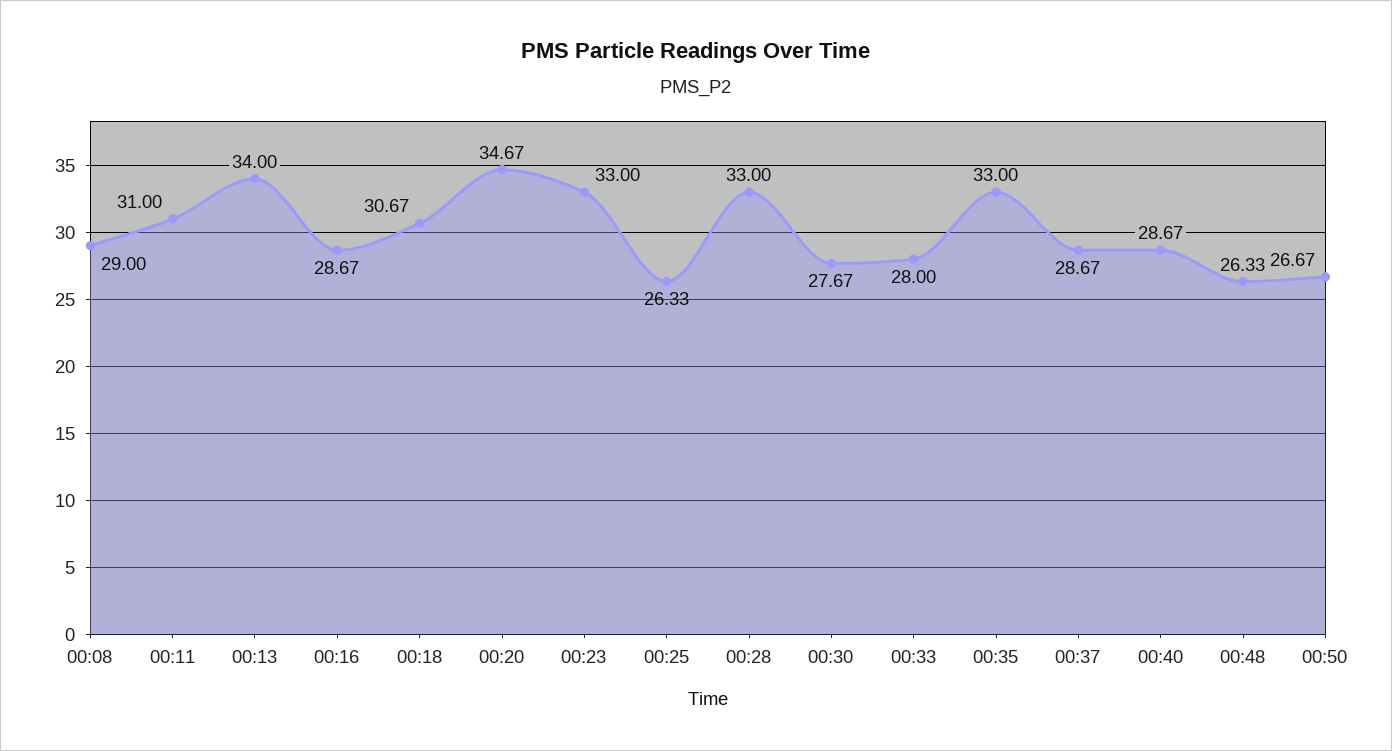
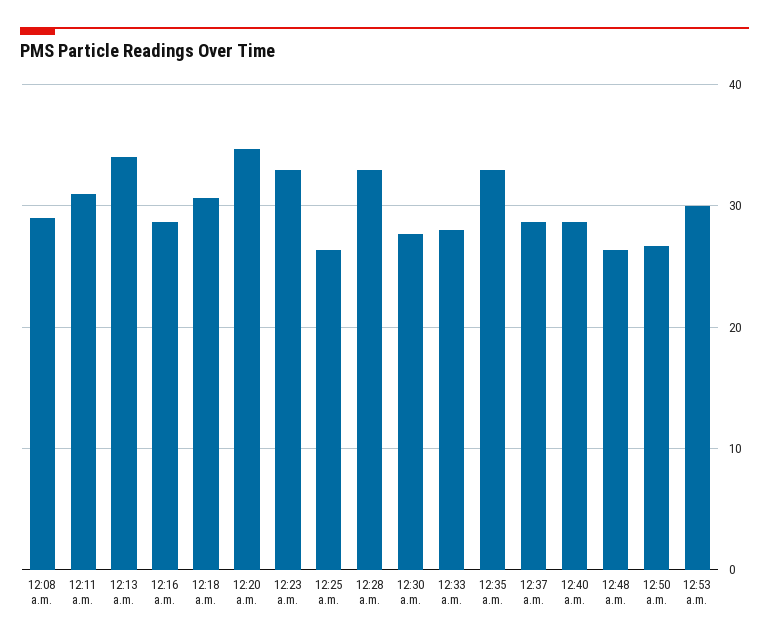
12:53 a.m.: none -> 30

